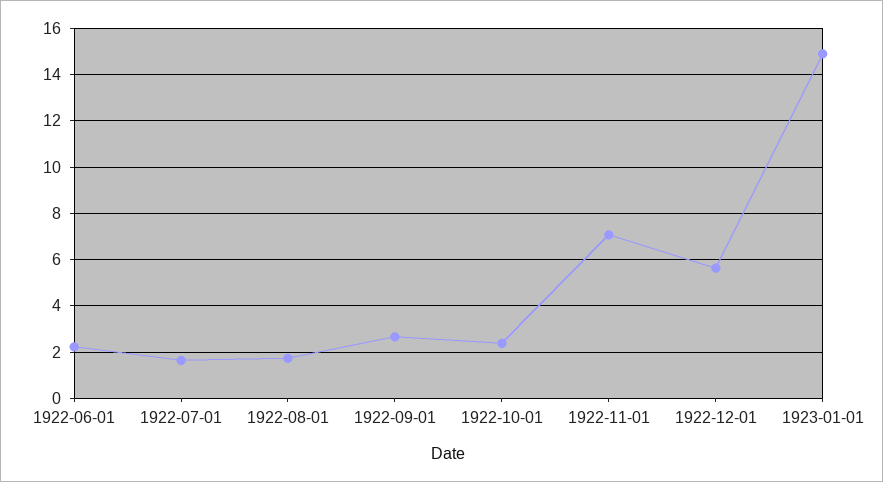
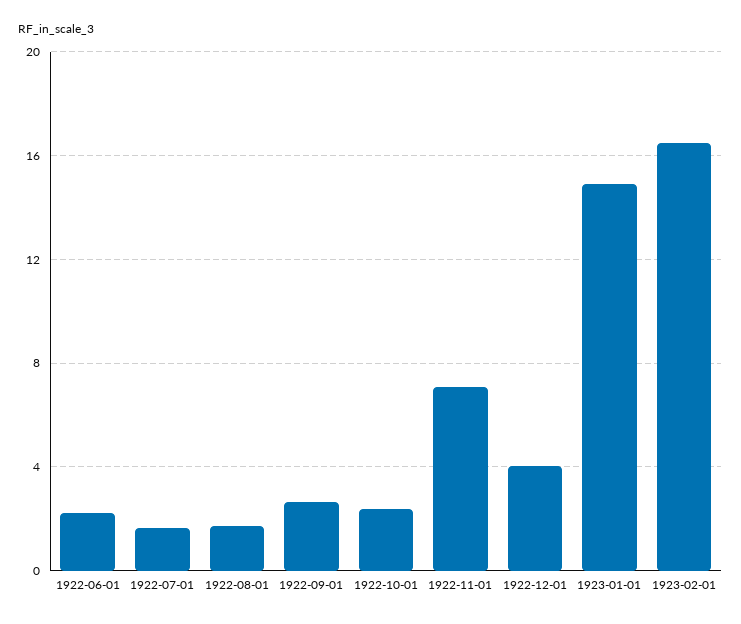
1922-12-01: 5.5 -> 4
1923-02-01: none -> 16.5

